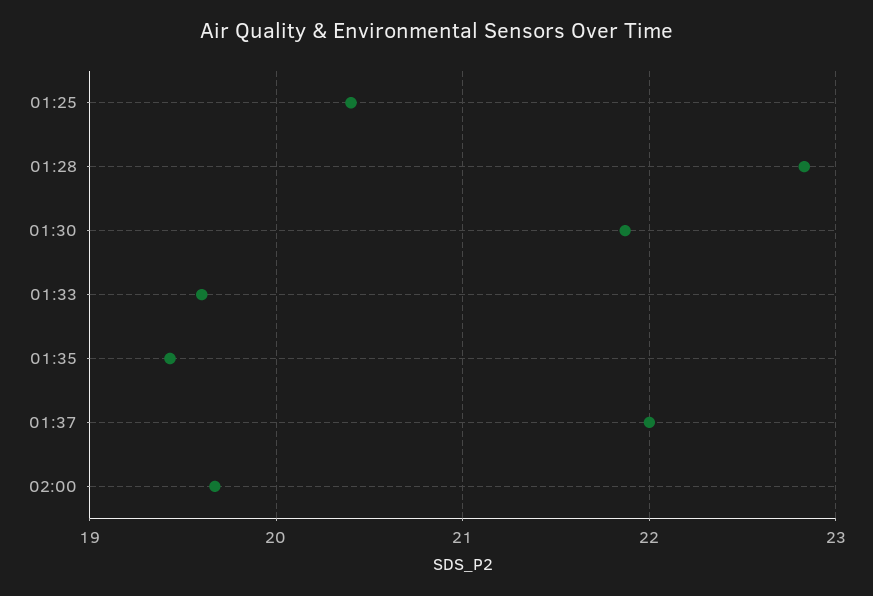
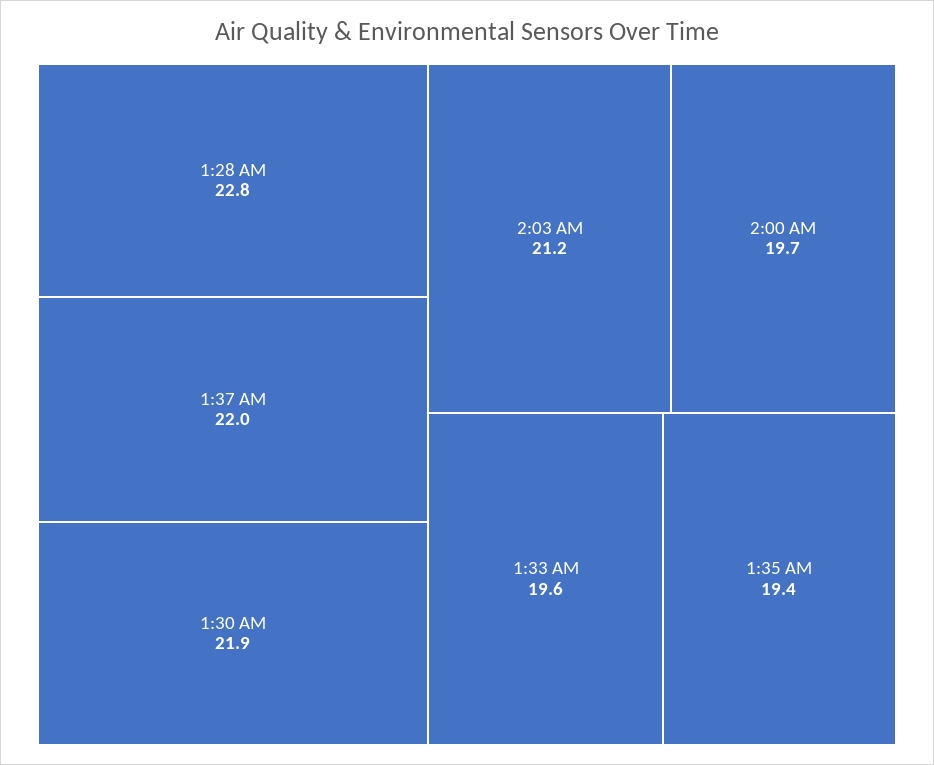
01:25: 20.4 -> none
2:03 AM: none -> 21.2

